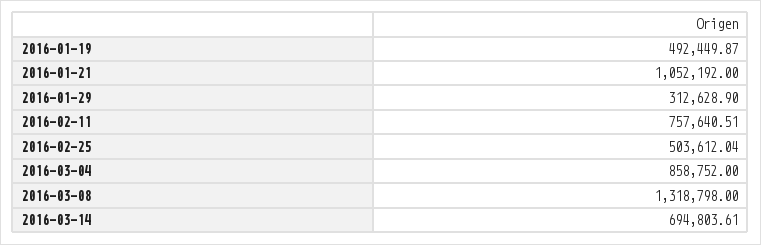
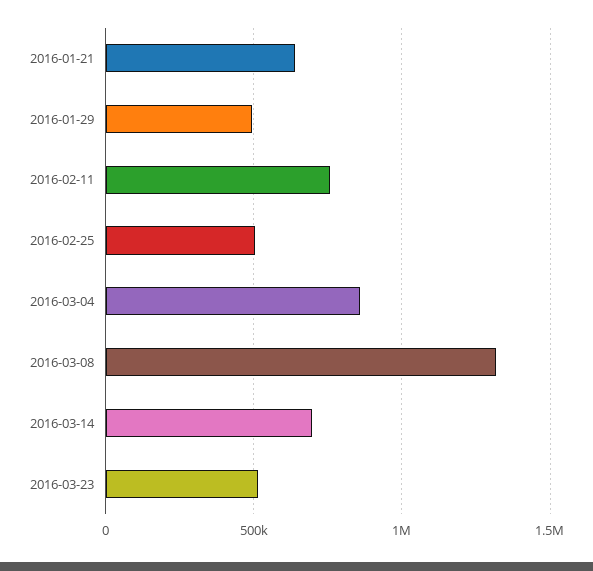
2016-01-19: 492449.87 -> none
2016-01-21: 1052192 -> 650000
2016-01-29: 312628.9 -> 500000
2016-03-23: none -> 500000

